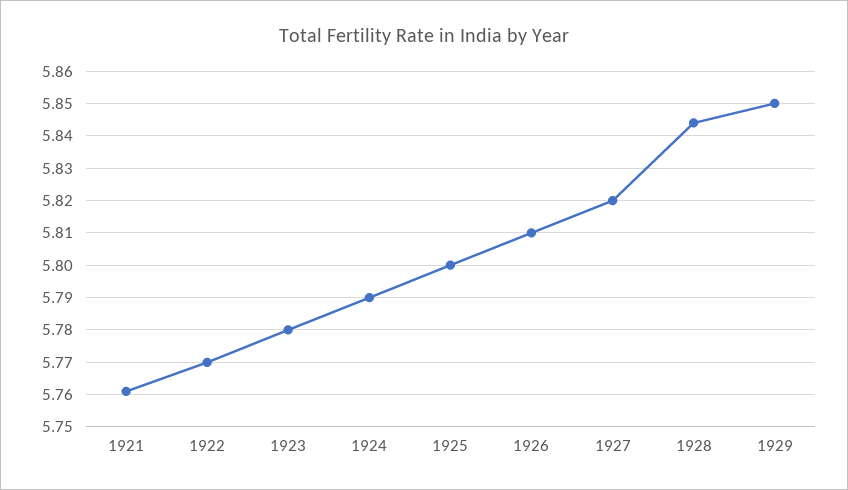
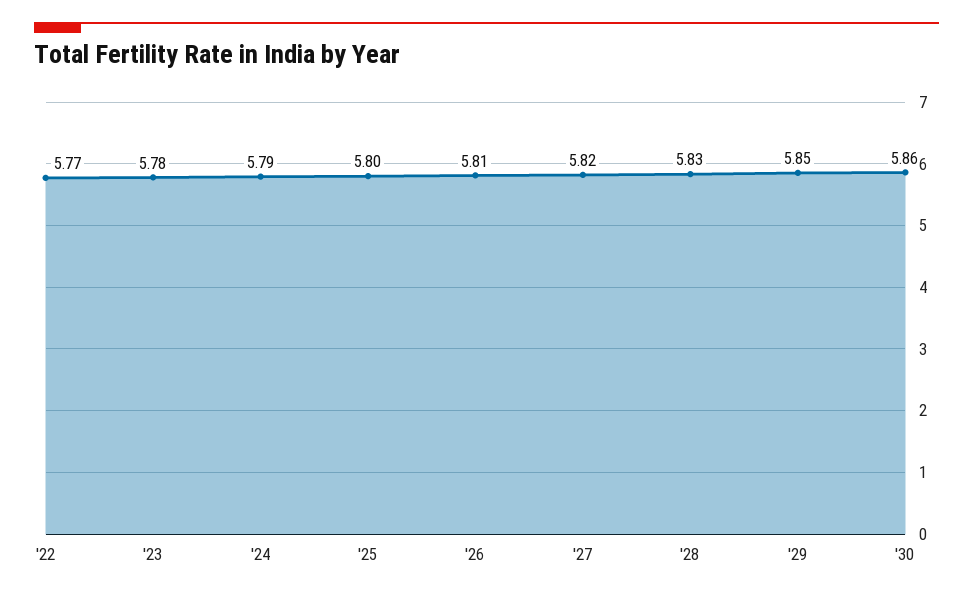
1921: 5.76 -> none
1928: 5.845 -> 5.83
'30: none -> 5.86

